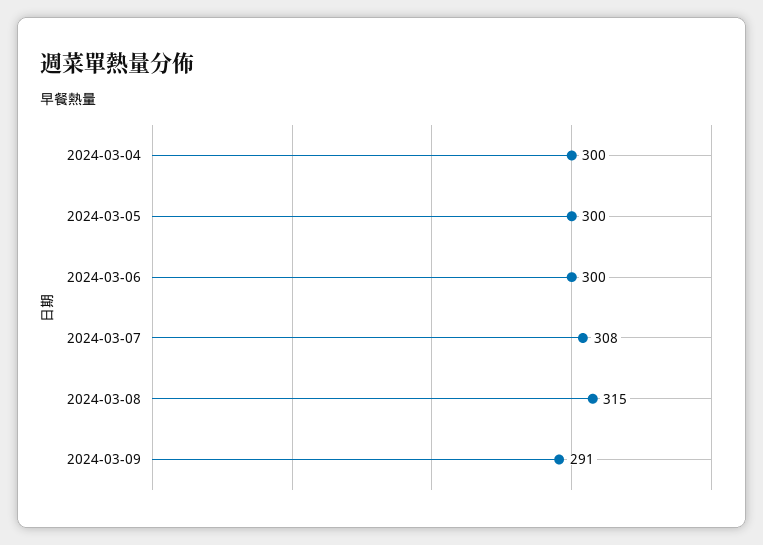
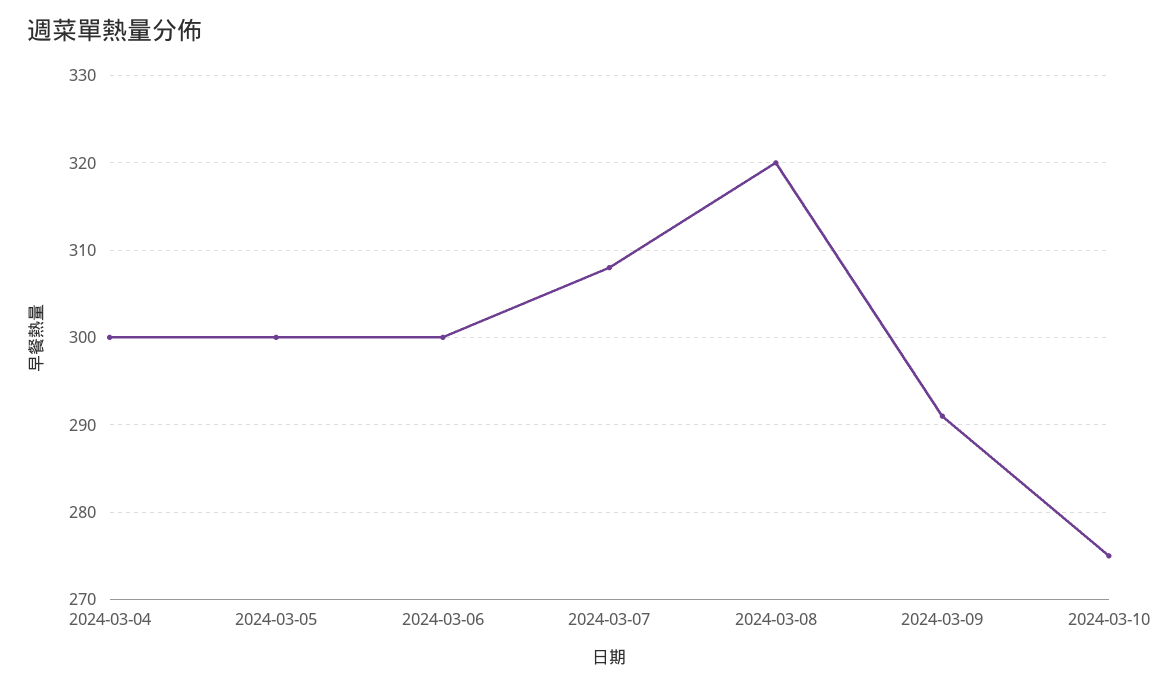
2024-03-08: 315 -> 320
2024-03-10: none -> 275

